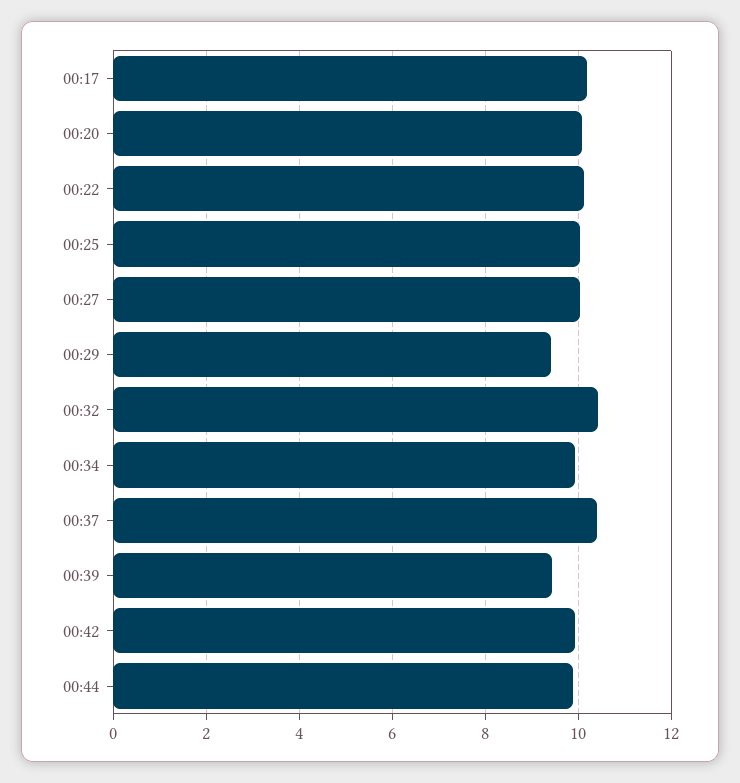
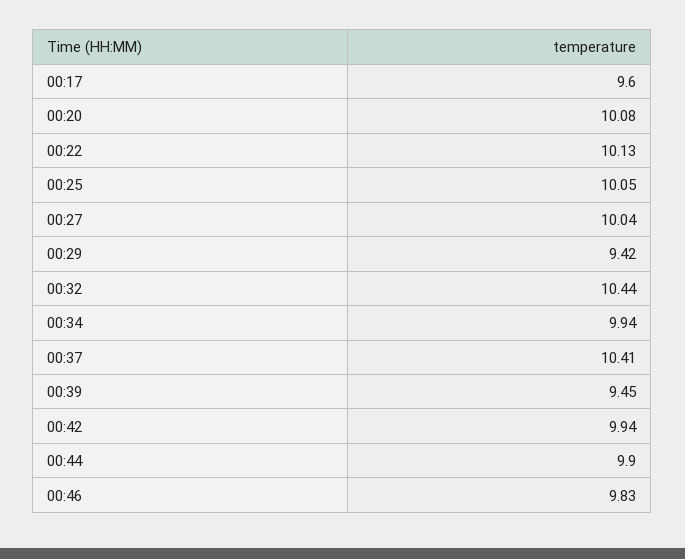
00:17: 10.2 -> 9.6
00:46: none -> 9.83

